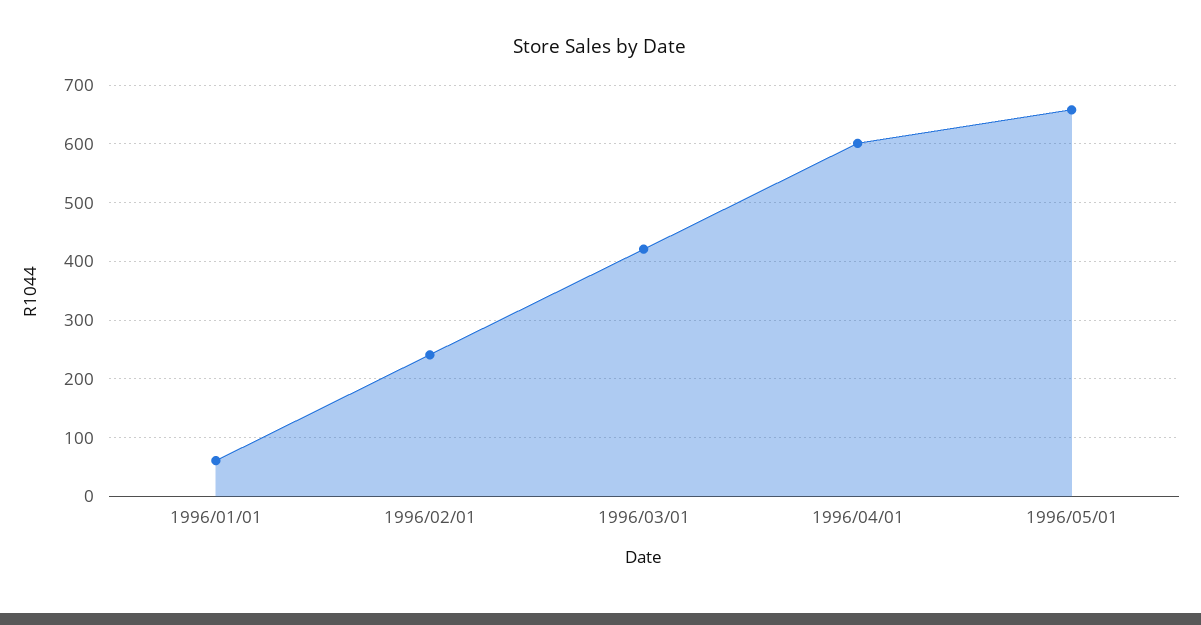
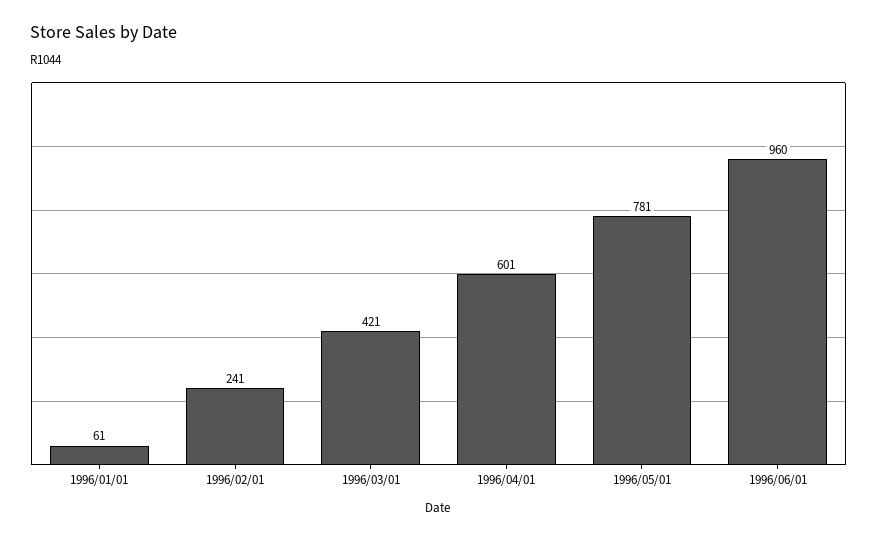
1996/05/01: 660 -> 781
1996/06/01: none -> 960

